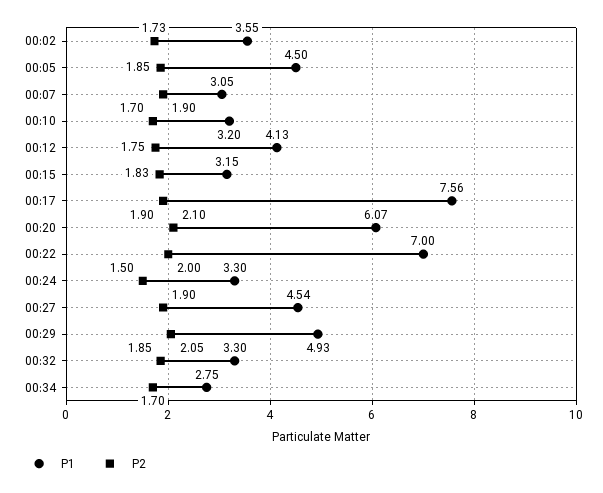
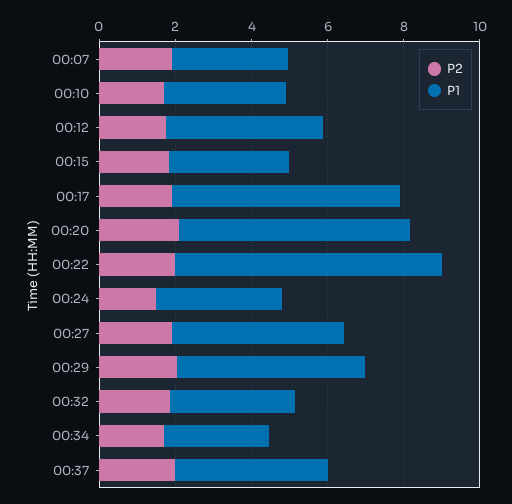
P1, 00:02: 3.55 -> none
P2, 00:02: 1.73 -> none
P1, 00:05: 4.5 -> none
P2, 00:05: 1.85 -> none
P1, 00:17: 7.56 -> 6
P2, 00:37: none -> 2
P1, 00:37: none -> 4

